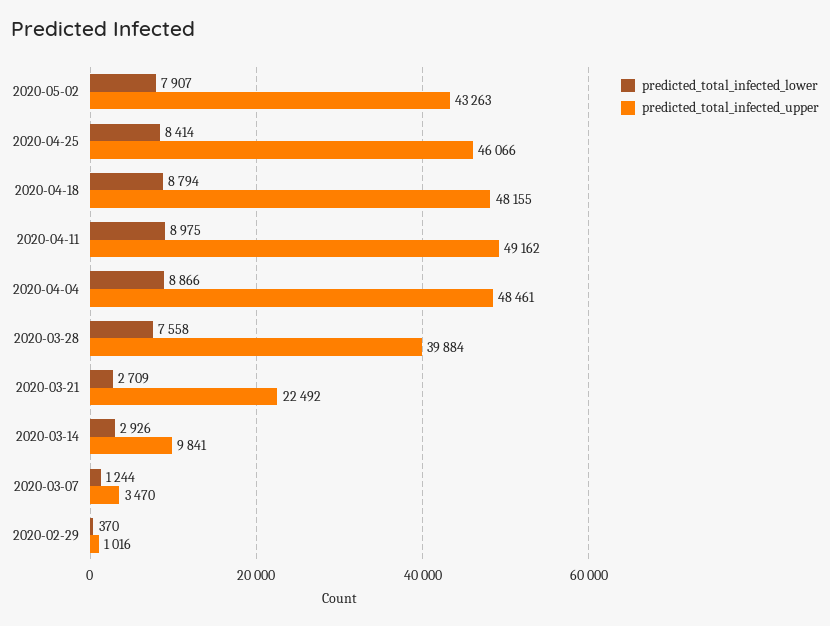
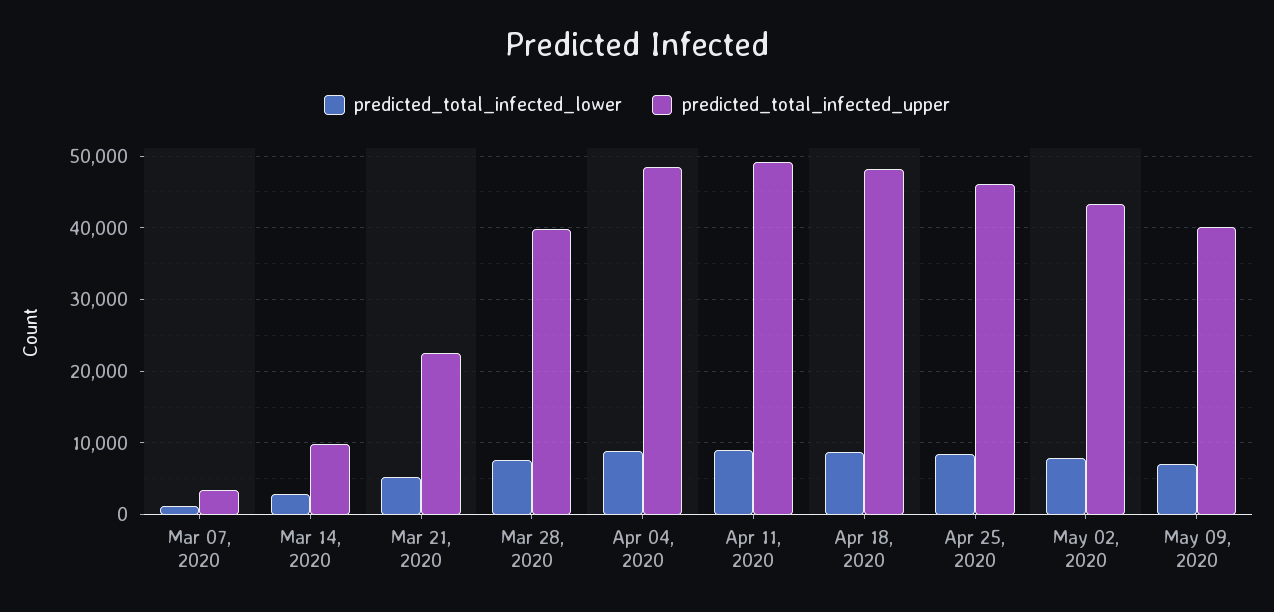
predicted_total_infected_lower, 2020-03-21: 2709 -> 5000
predicted_total_infected_lower, 2020-02-29: 370 -> none
predicted_total_infected_upper, 2020-02-29: 1016 -> none
predicted_total_infected_lower, May 09, 2020: none -> 7000
predicted_total_infected_upper, May 09, 2020: none -> 40000

